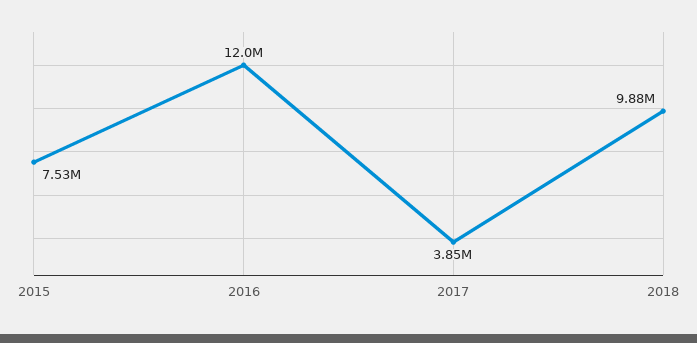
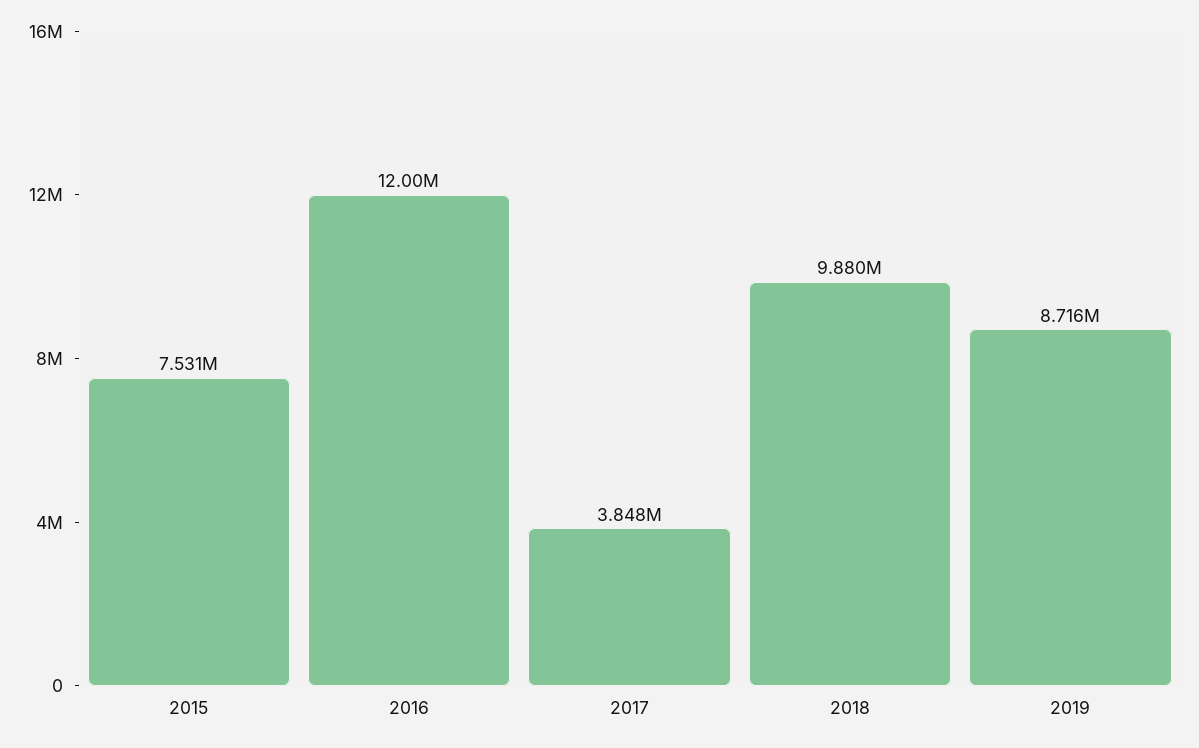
2019: none -> 8716000

